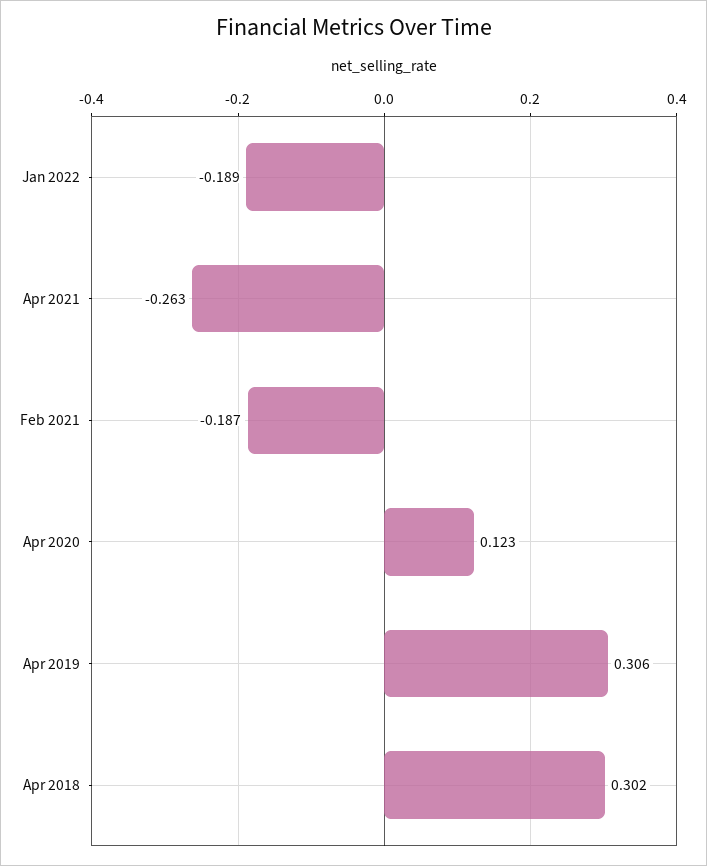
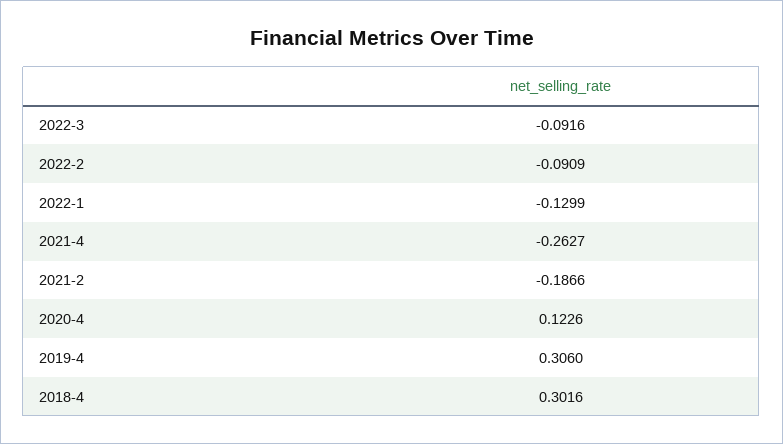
Jan 2022: -0.189 -> -0.1299
2022-3: none -> -0.0916
2022-2: none -> -0.0909

